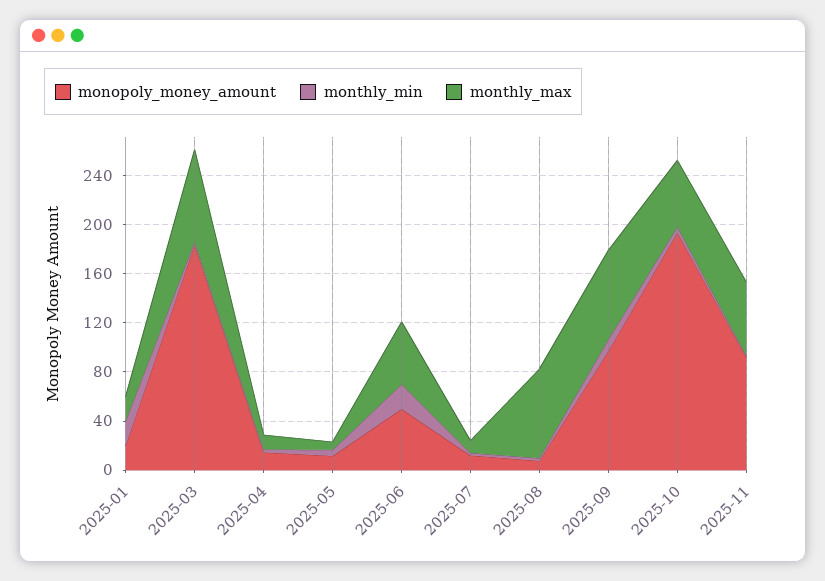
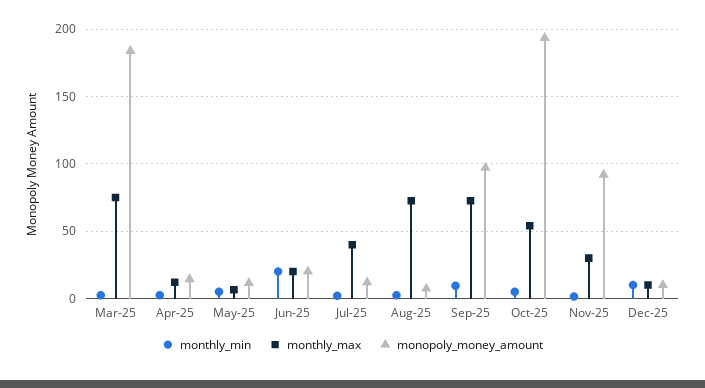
monopoly_money_amount, 2025-01: 20 -> none
monthly_min, 2025-01: 20 -> none
monthly_max, 2025-01: 20 -> none
monopoly_money_amount, 2025-06: 50 -> 20
monthly_max, 2025-06: 50 -> 20
monthly_max, 2025-07: 10 -> 40
monthly_max, 2025-11: 60 -> 30
monthly_min, Dec-25: none -> 10
monthly_max, Dec-25: none -> 10
monopoly_money_amount, Dec-25: none -> 10

